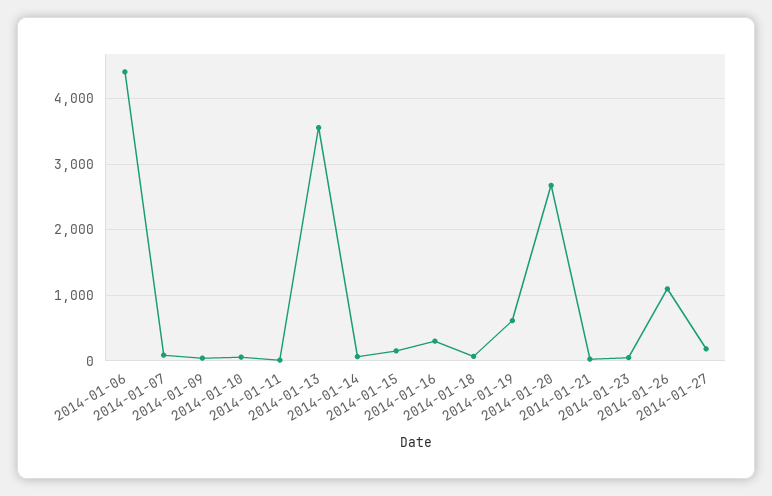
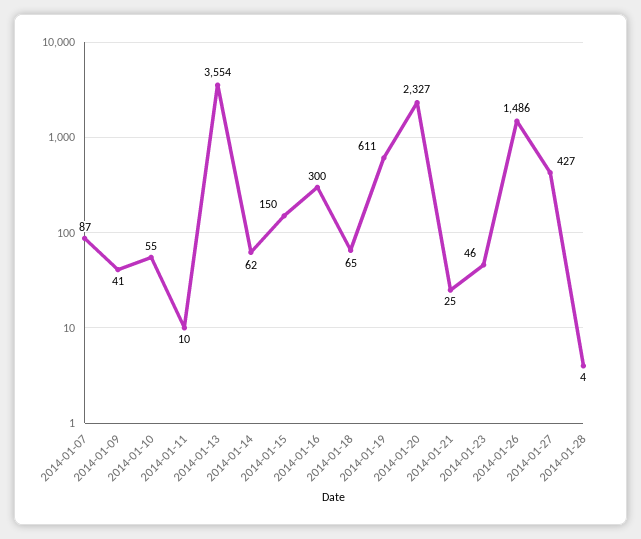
2014-01-06: 4400 -> none
2014-01-20: 2700 -> 2327
2014-01-26: 1100 -> 1486
2014-01-27: 200 -> 427
2014-01-28: none -> 4

